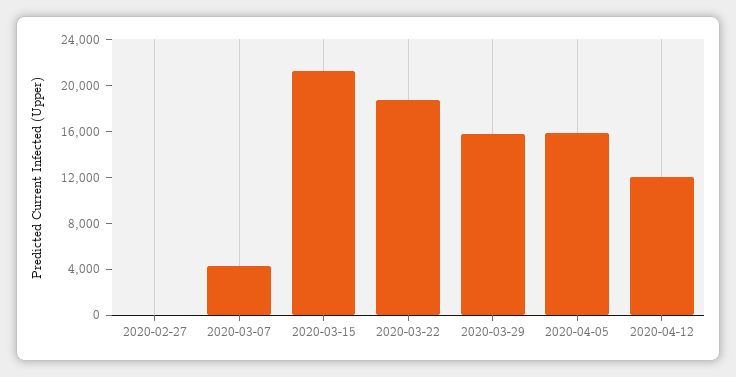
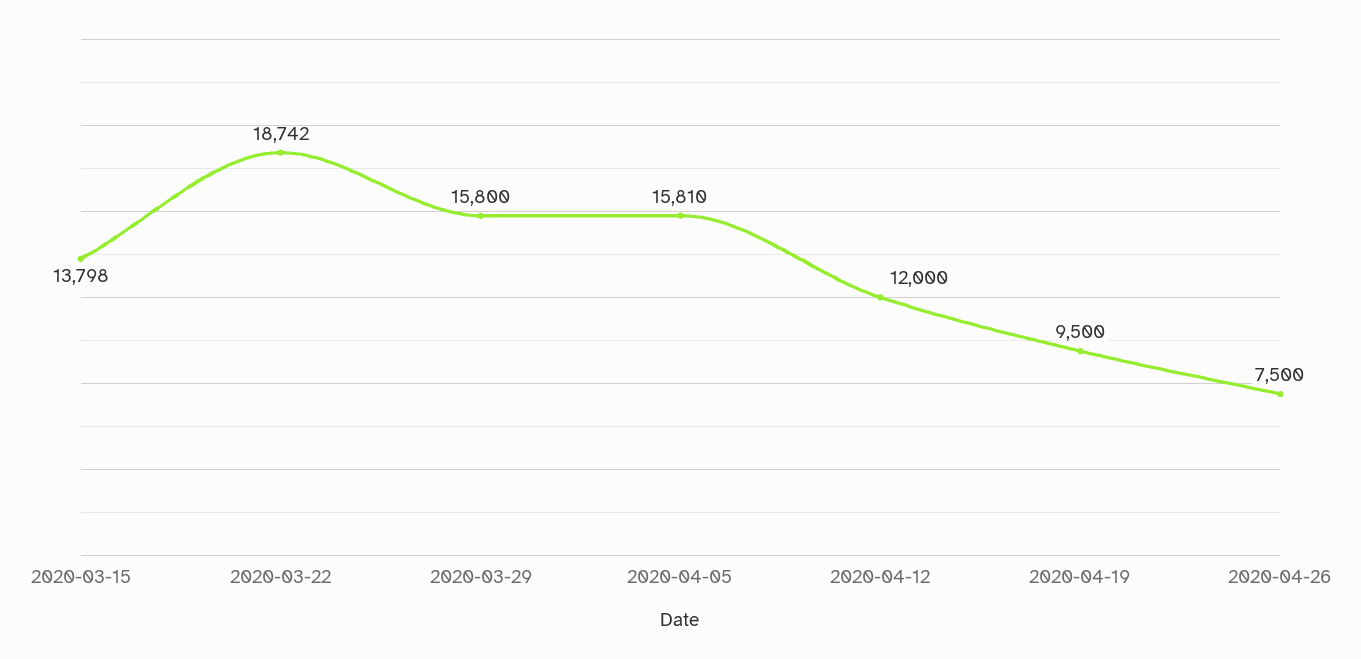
2020-02-27: 0 -> none
2020-03-07: 4000 -> none
2020-03-15: 21000 -> 13798
2020-04-19: none -> 9500
2020-04-26: none -> 7500

